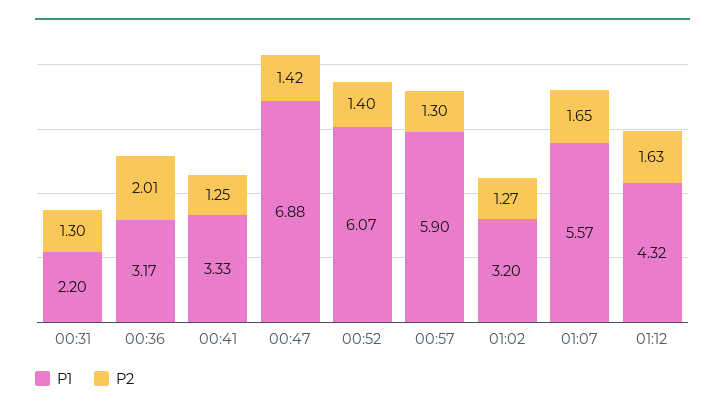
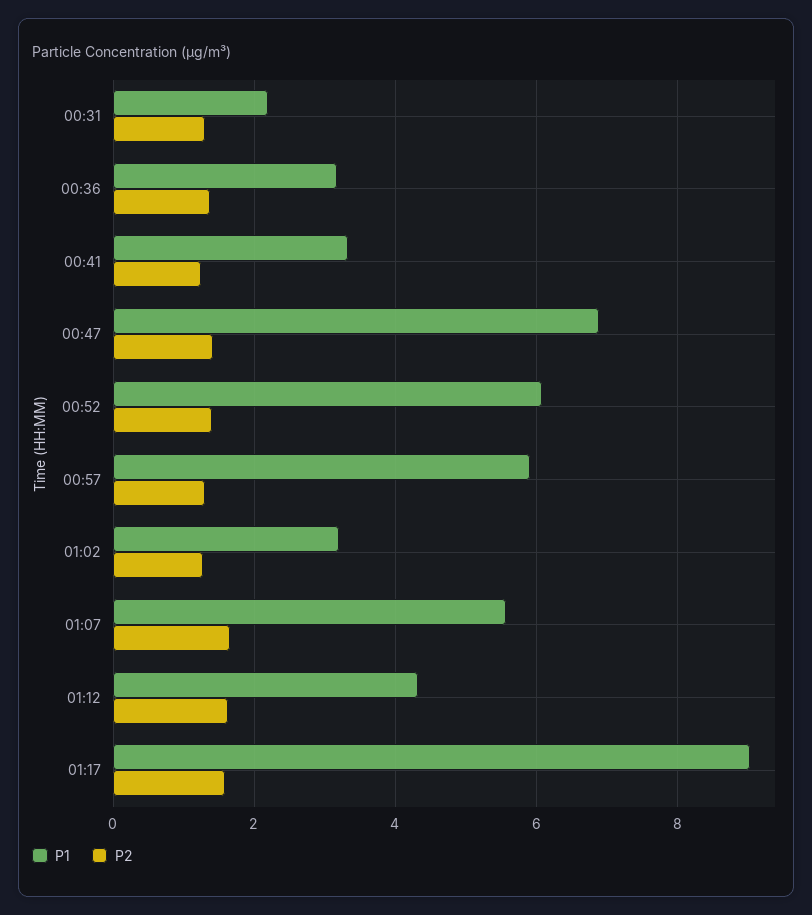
P2, 00:36: 2.01 -> 1.4
P1, 01:17: none -> 9
P2, 01:17: none -> 1.6

